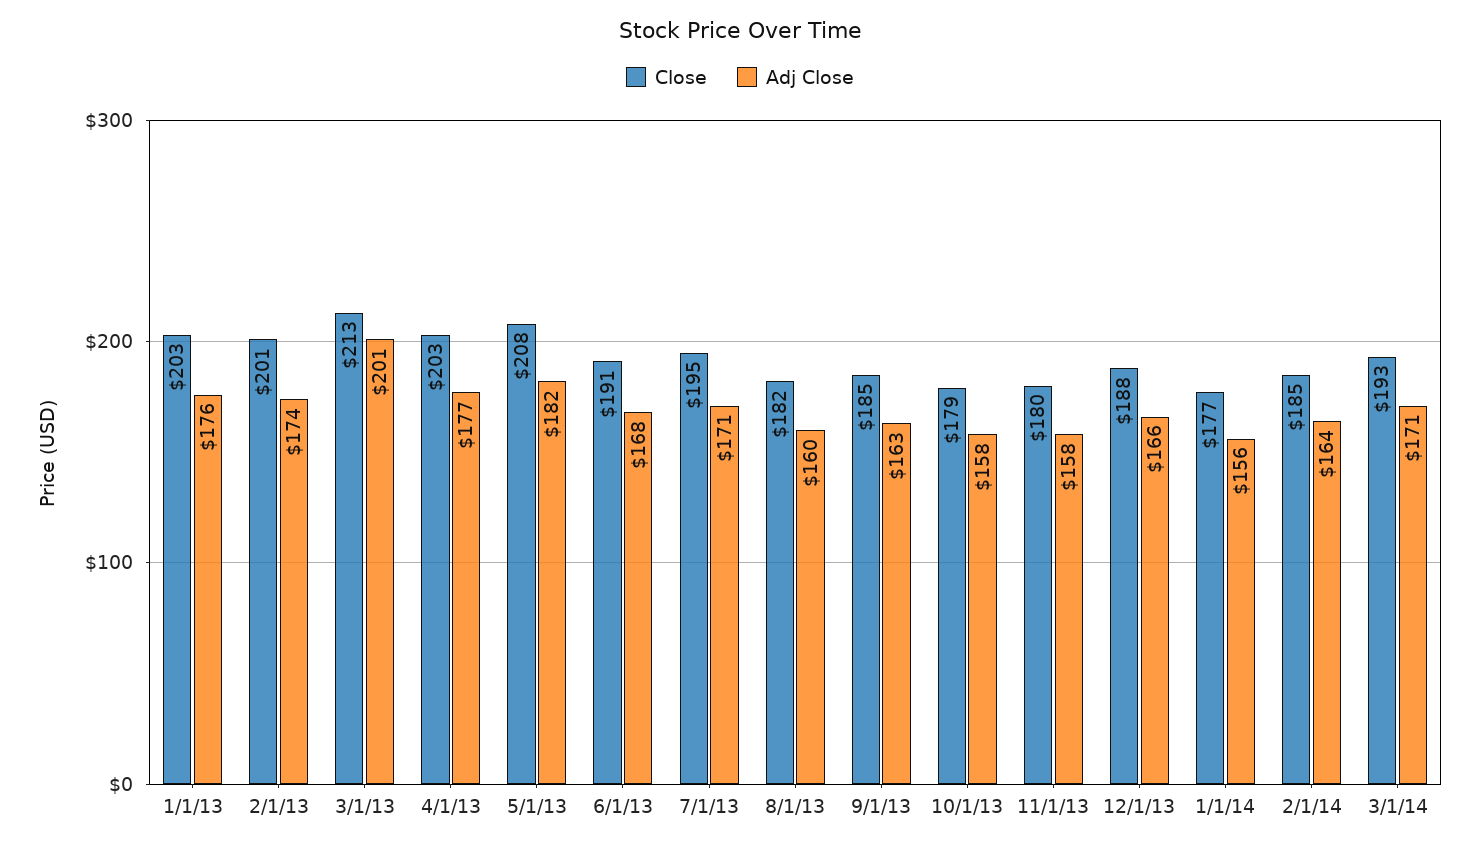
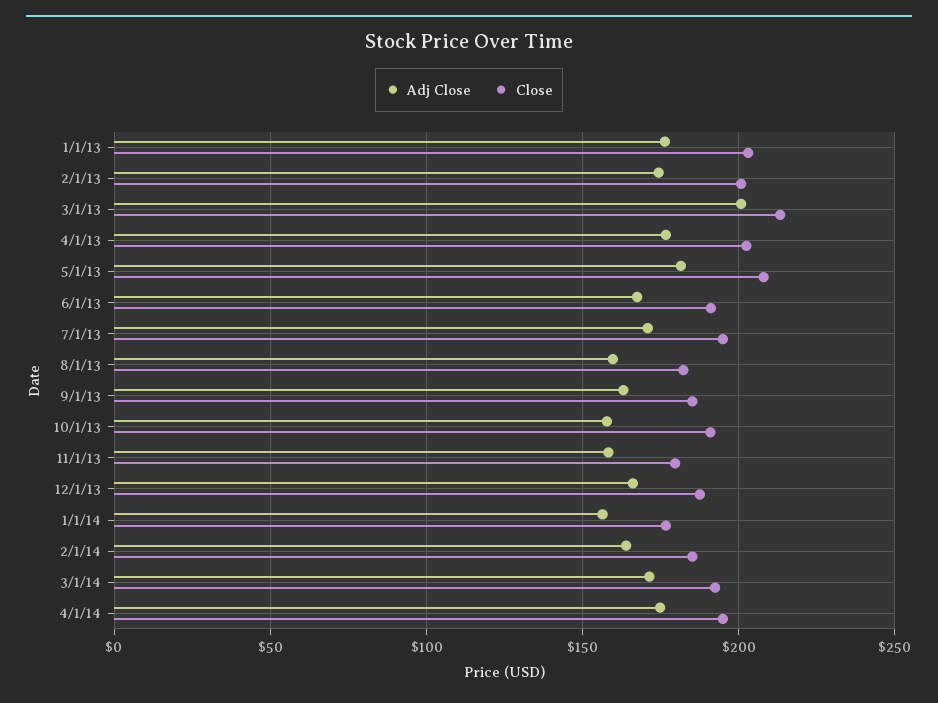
Close, 10/1/13: 179 -> 190
Adj Close, 4/1/14: none -> 175
Close, 4/1/14: none -> 195

